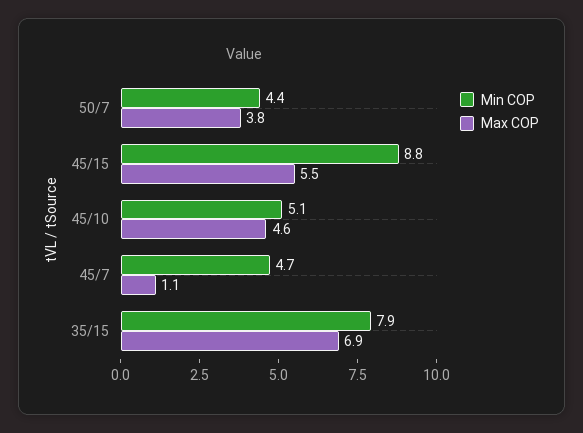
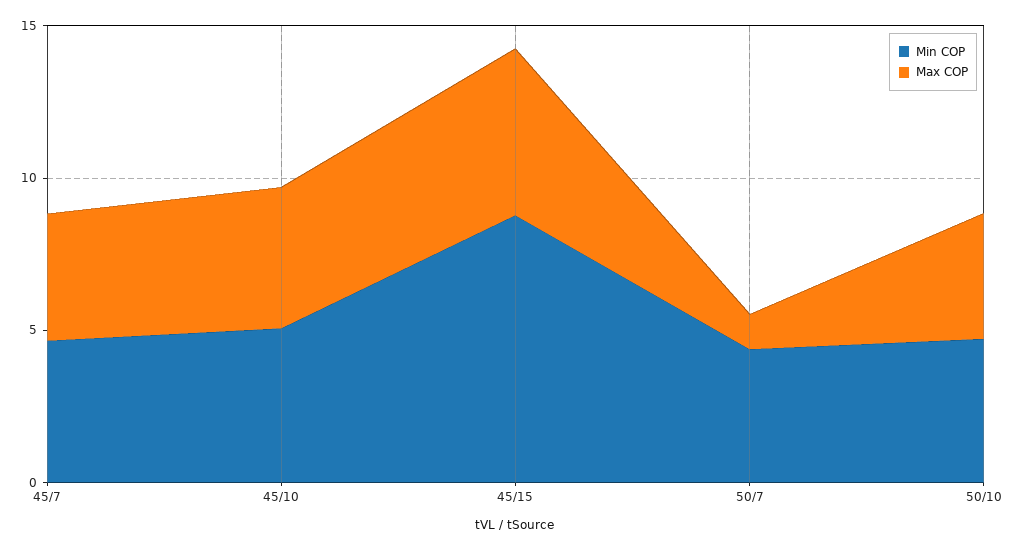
Max COP, 50/7: 3.8 -> 1
Max COP, 45/7: 1.1 -> 4
Min COP, 35/15: 7.9 -> none
Max COP, 35/15: 6.9 -> none
Min COP, 50/10: none -> 5
Max COP, 50/10: none -> 4

